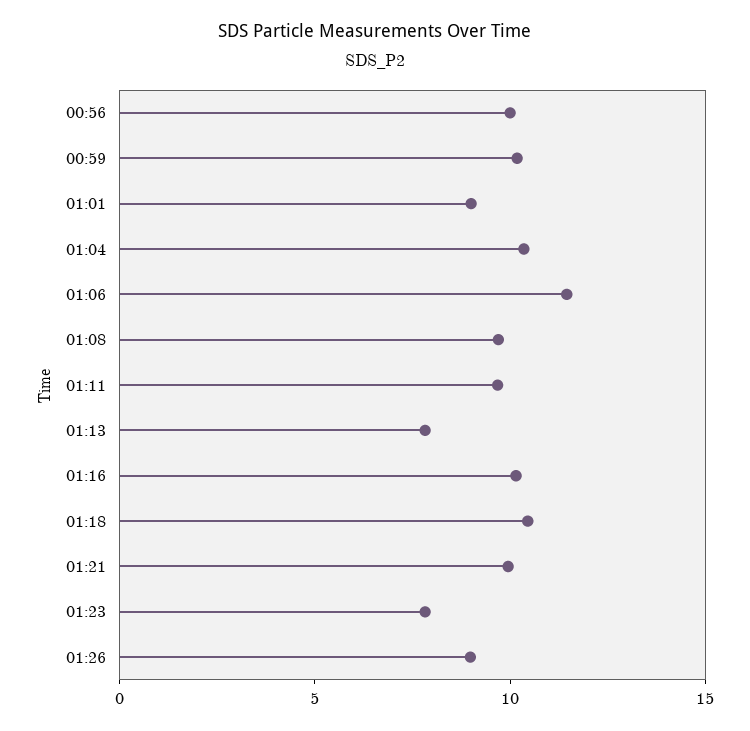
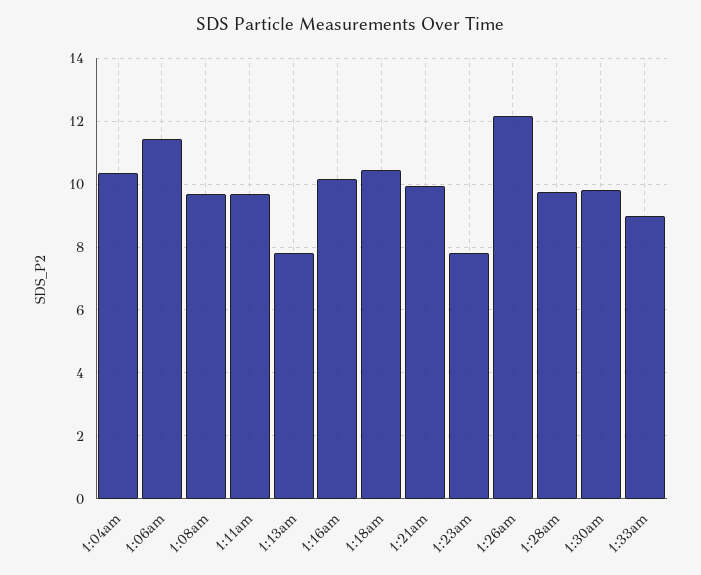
00:56: 10 -> none
00:59: 10 -> none
01:01: 9 -> none
01:26: 9 -> 12.2
1:28am: none -> 9.8
1:30am: none -> 9.8
1:33am: none -> 9

